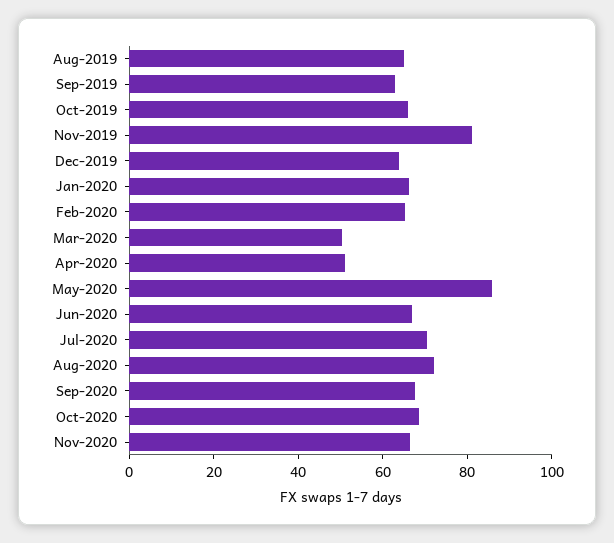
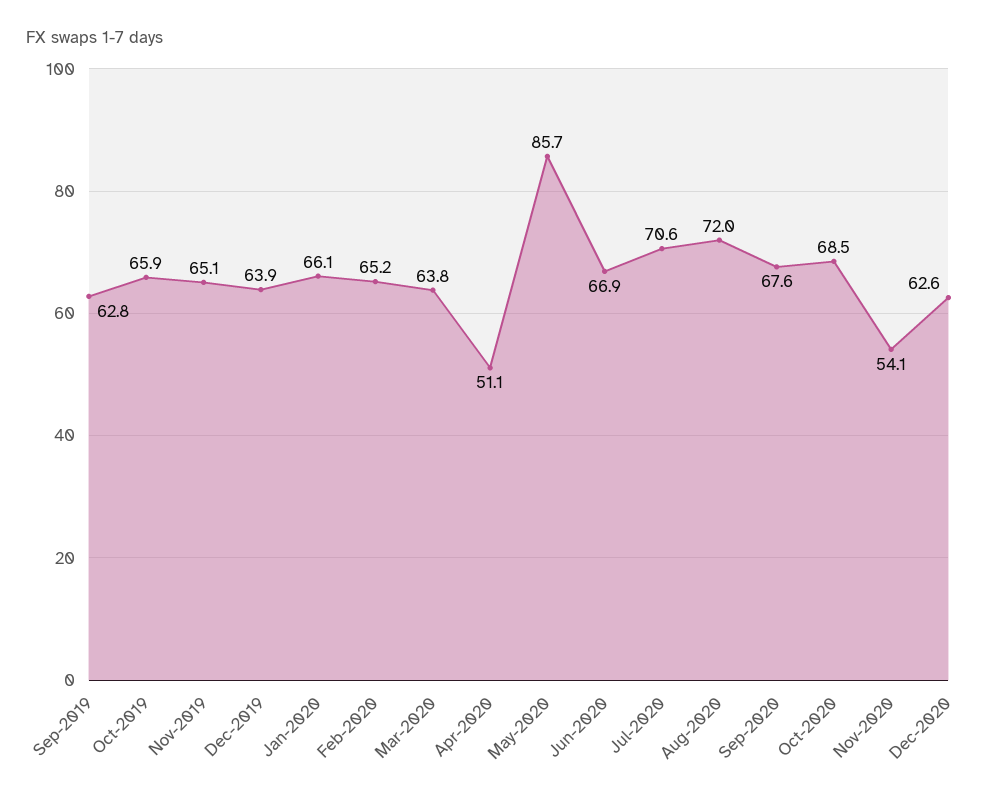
Aug-2019: 65 -> none
Nov-2019: 80 -> 65.1
Mar-2020: 50 -> 63.8
Nov-2020: 65 -> 54.1
Dec-2020: none -> 62.6

